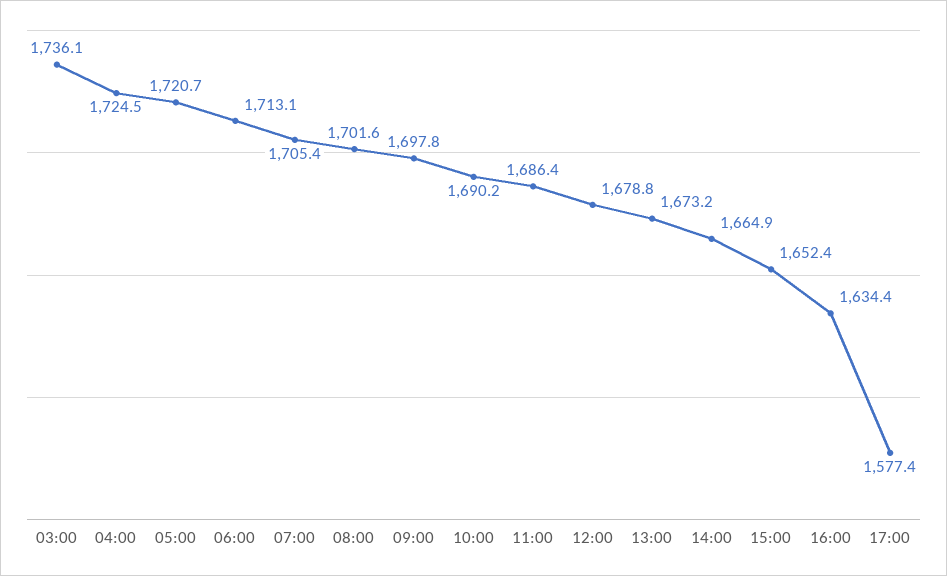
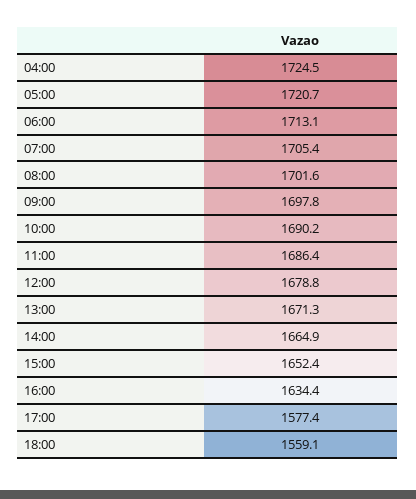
03:00: 1736.1 -> none
13:00: 1673.2 -> 1671.3
18:00: none -> 1559.1

